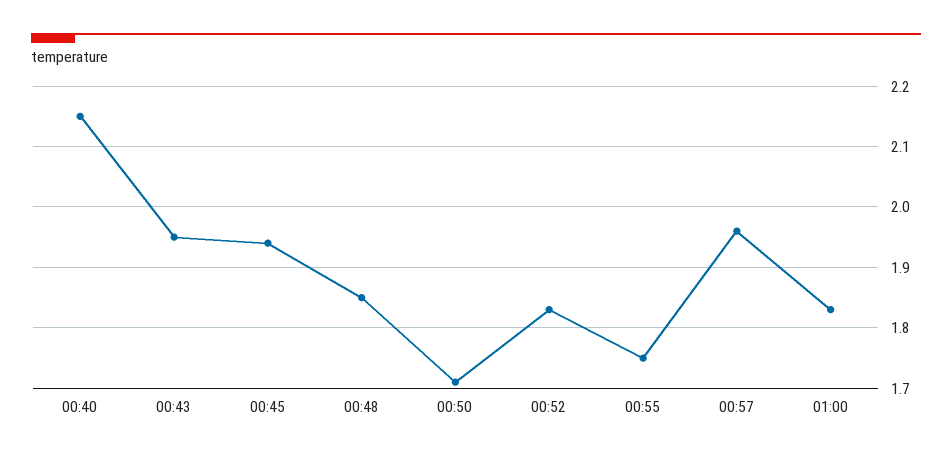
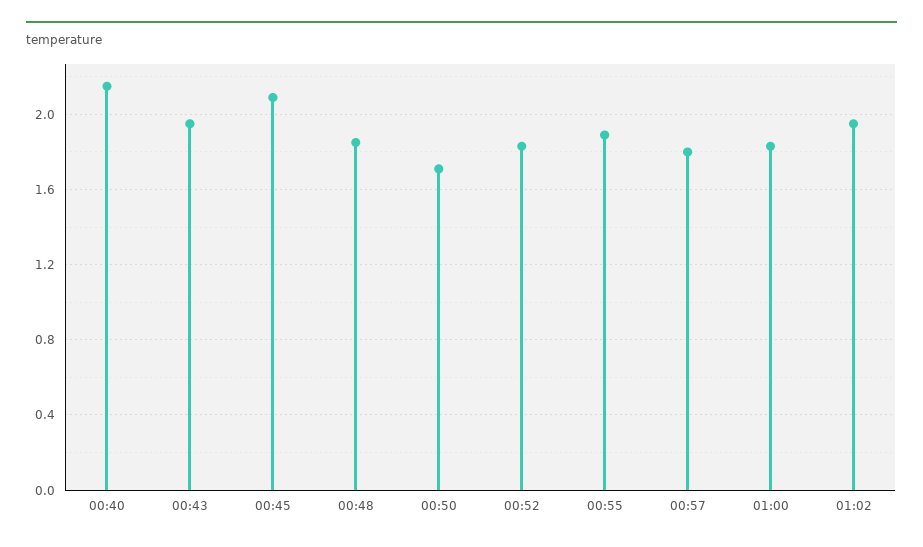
00:45: 1.94 -> 2.1
00:55: 1.75 -> 1.9
00:57: 1.96 -> 1.8
01:02: none -> 1.95

